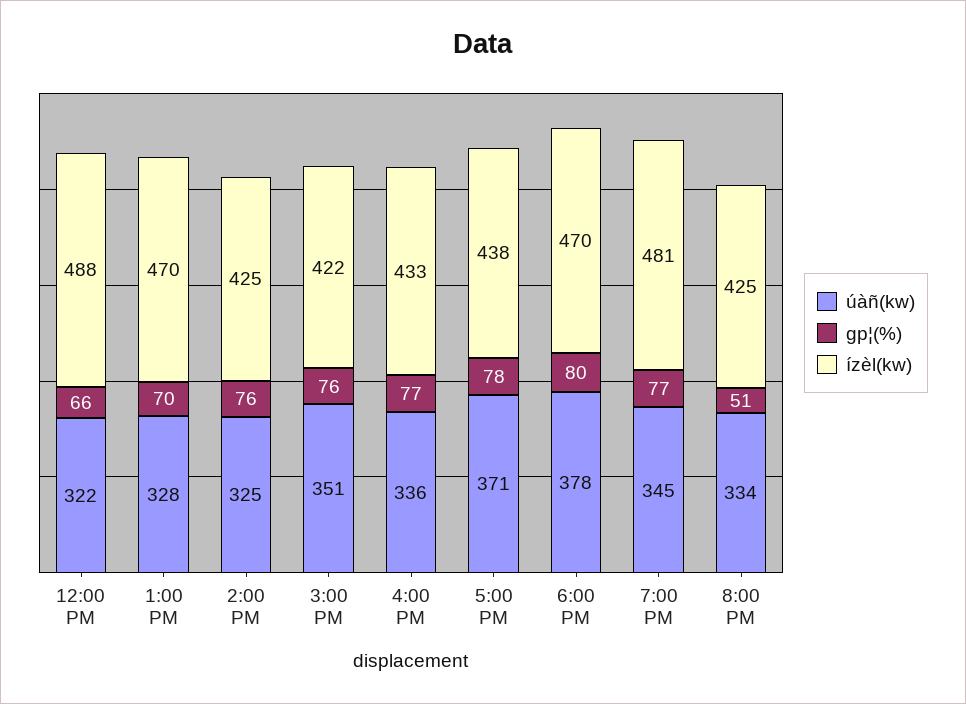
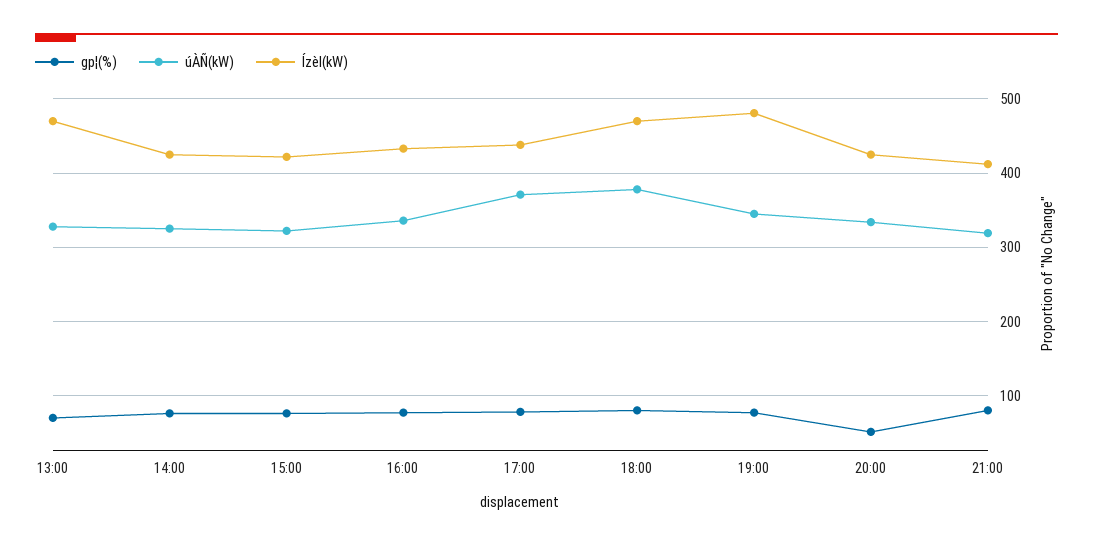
úàñ(kw), 12:00 PM: 322 -> none
gp¦(%), 12:00 PM: 66 -> none
ízèl(kw), 12:00 PM: 488 -> none
úàñ(kw), 3:00 PM: 351 -> 320
gp¦(%), 21:00: none -> 80
úàñ(kw), 21:00: none -> 320
ízèl(kw), 21:00: none -> 410

